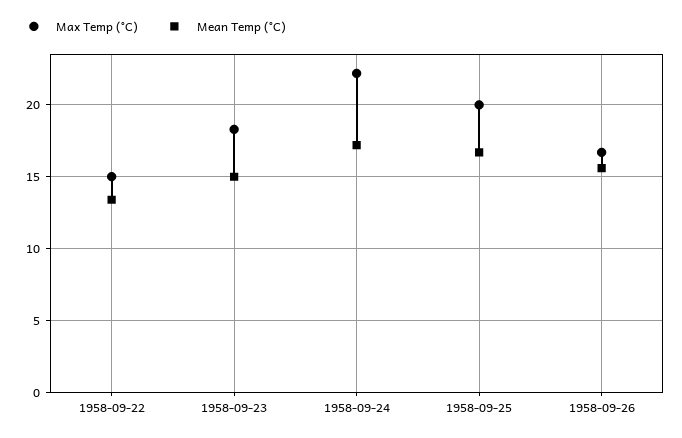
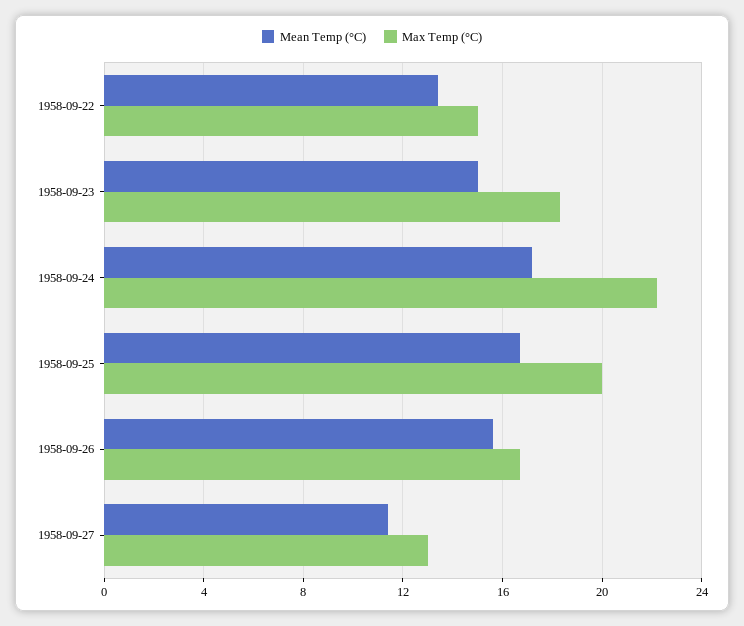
Mean Temp (°C), 1958-09-27: none -> 11.5
Max Temp (°C), 1958-09-27: none -> 13

